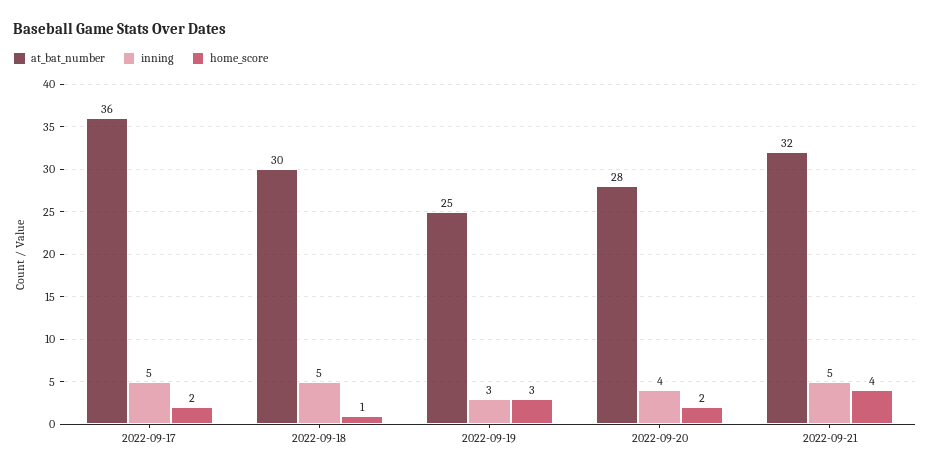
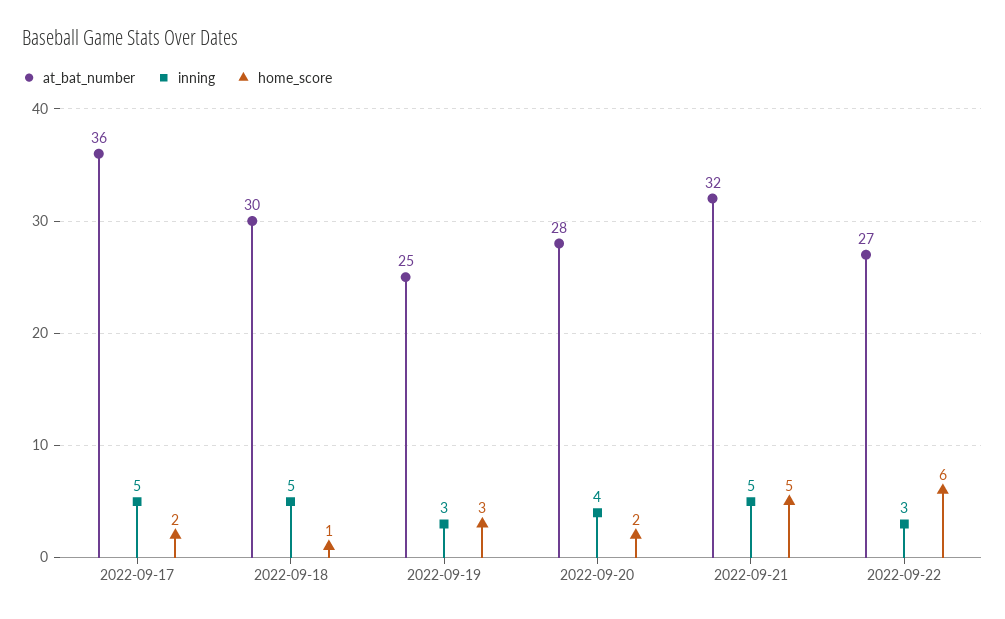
home_score, 2022-09-21: 4 -> 5
at_bat_number, 2022-09-22: none -> 27
inning, 2022-09-22: none -> 3
home_score, 2022-09-22: none -> 6

